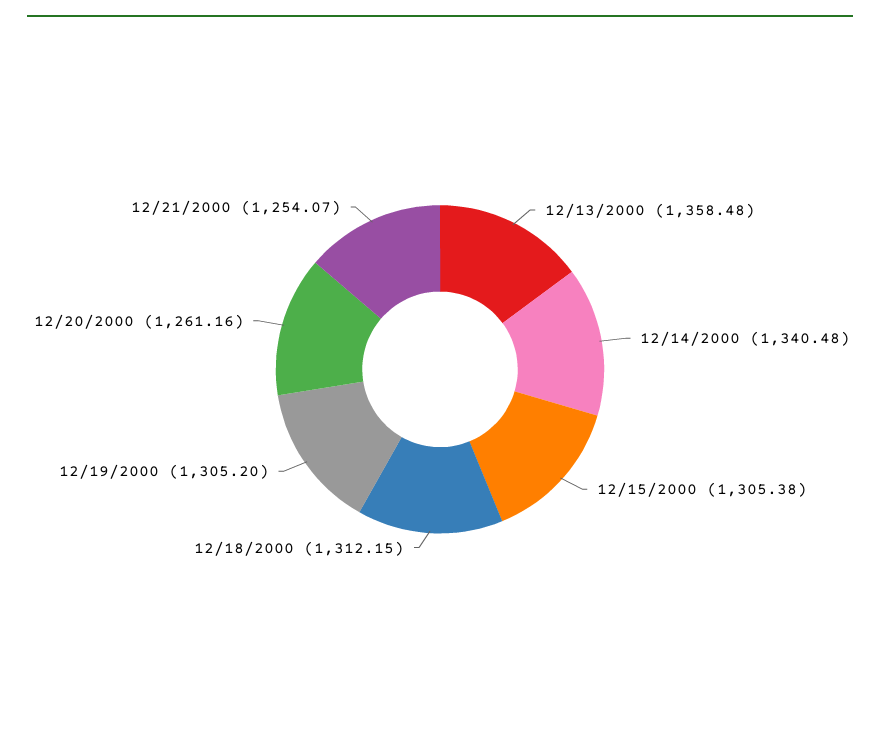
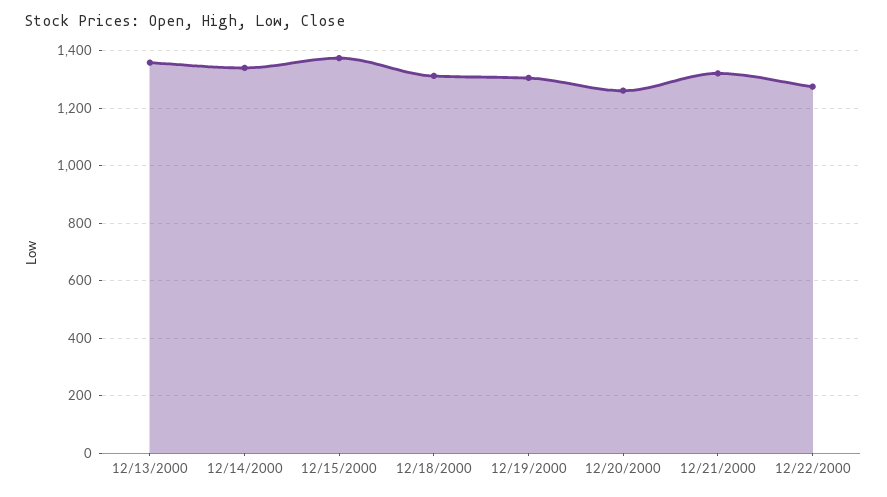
12/15/2000: 1305.38 -> 1375
12/21/2000: 1254.07 -> 1325
12/22/2000: none -> 1275

